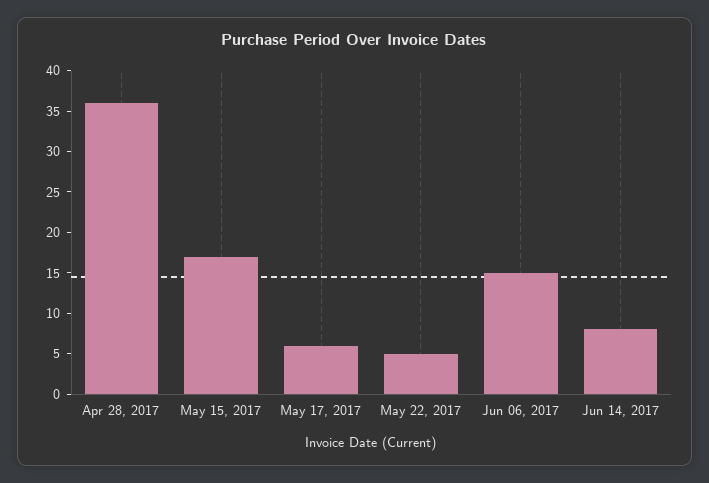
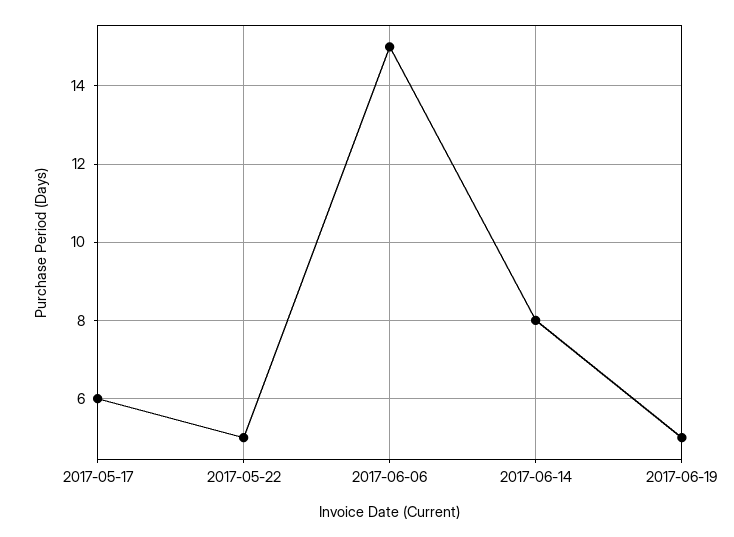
Apr 28, 2017: 36 -> none
May 15, 2017: 17 -> none
2017-06-19: none -> 5

